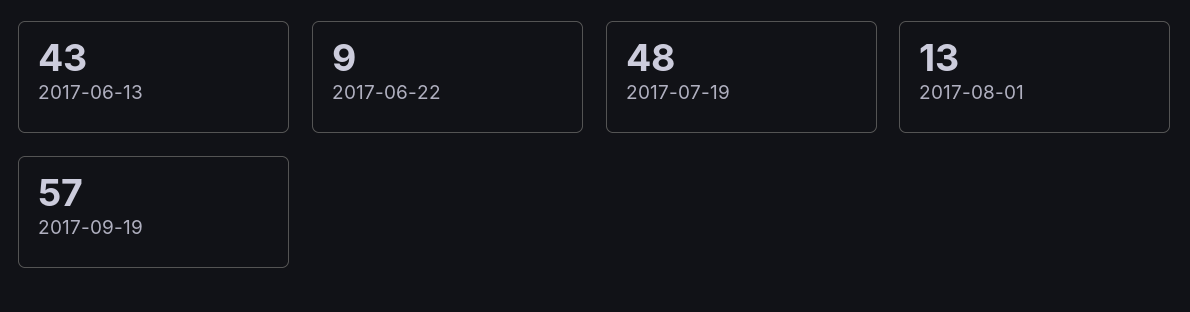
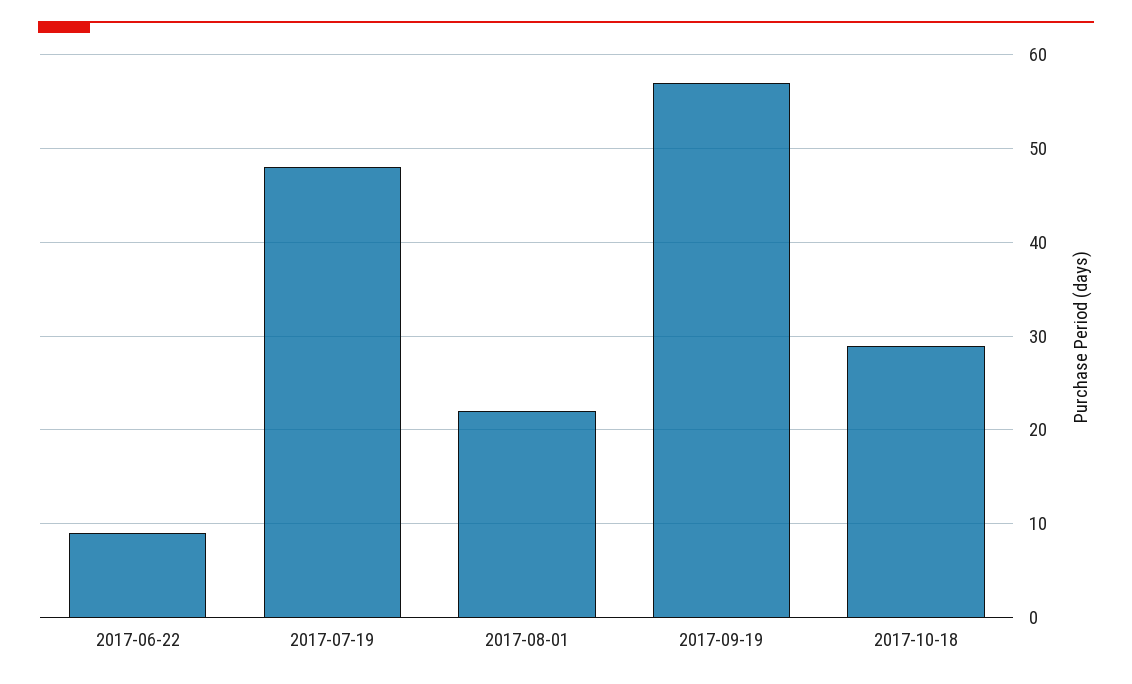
2017-06-13: 43 -> none
2017-08-01: 13 -> 22
2017-10-18: none -> 29

